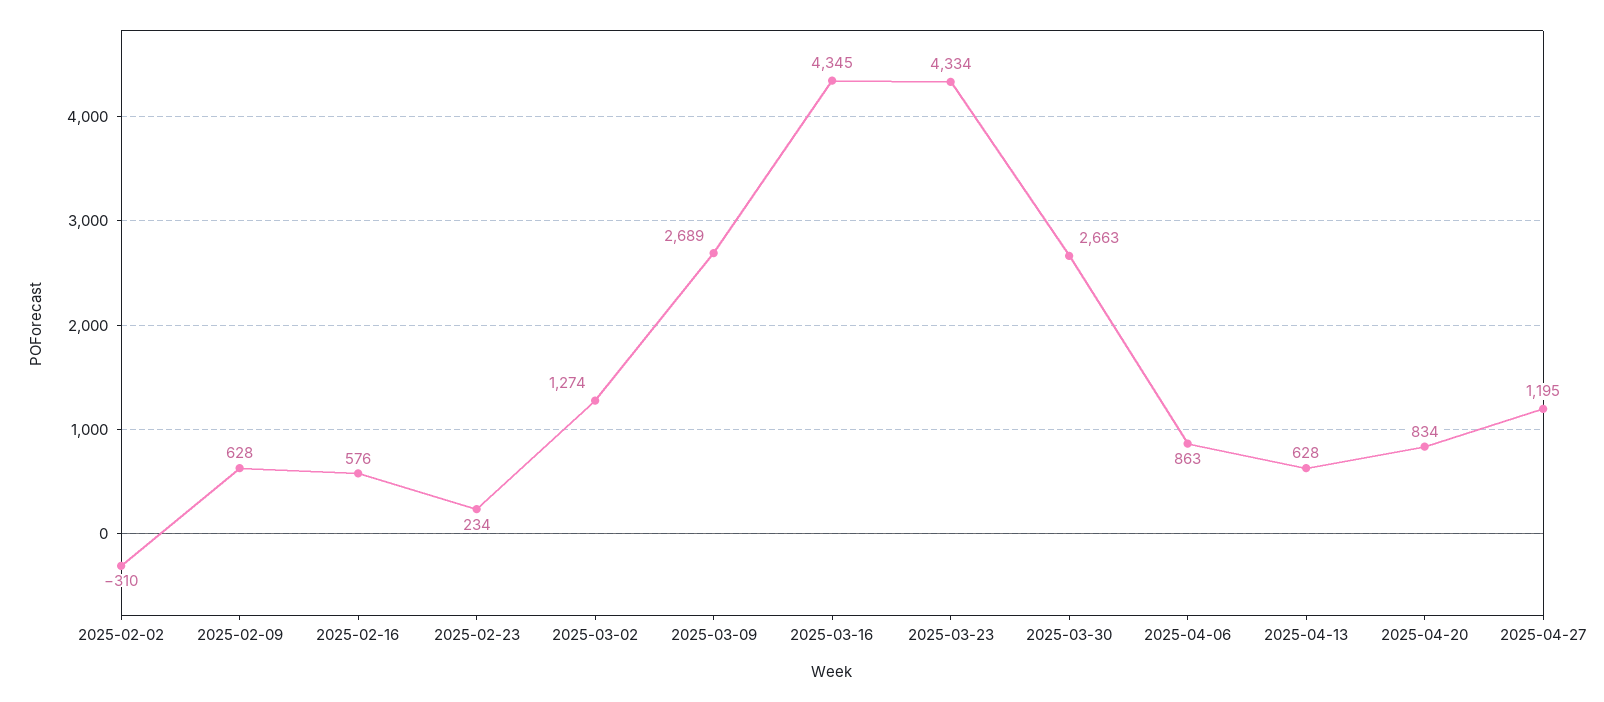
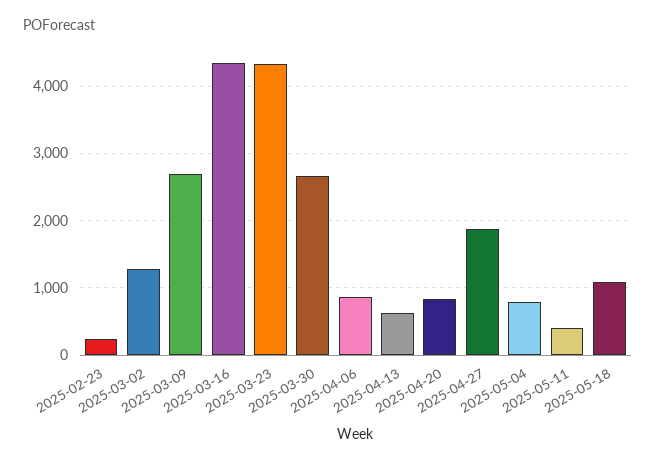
2025-02-02: -310 -> none
2025-02-09: 628 -> none
2025-02-16: 576 -> none
2025-04-27: 1195 -> 1900
2025-05-04: none -> 800
2025-05-11: none -> 400
2025-05-18: none -> 1100

